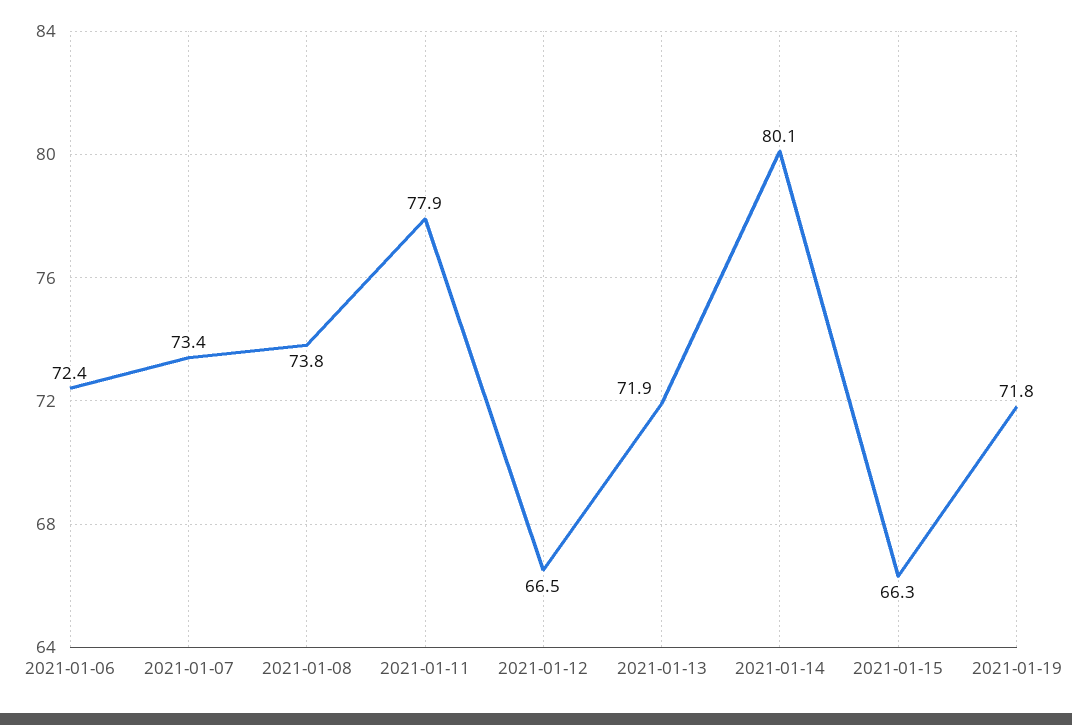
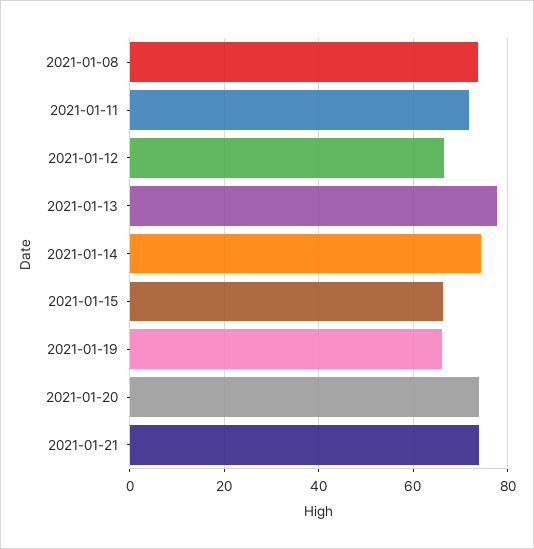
2021-01-06: 72.4 -> none
2021-01-07: 73.4 -> none
2021-01-11: 77.9 -> 72
2021-01-13: 71.9 -> 78
2021-01-14: 80.1 -> 74
2021-01-19: 71.8 -> 66
2021-01-20: none -> 74
2021-01-21: none -> 74

